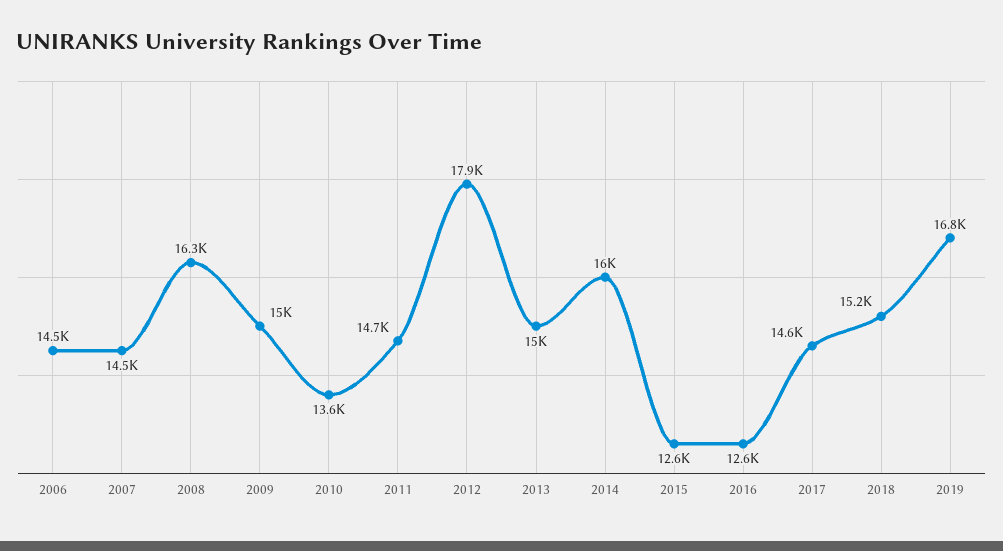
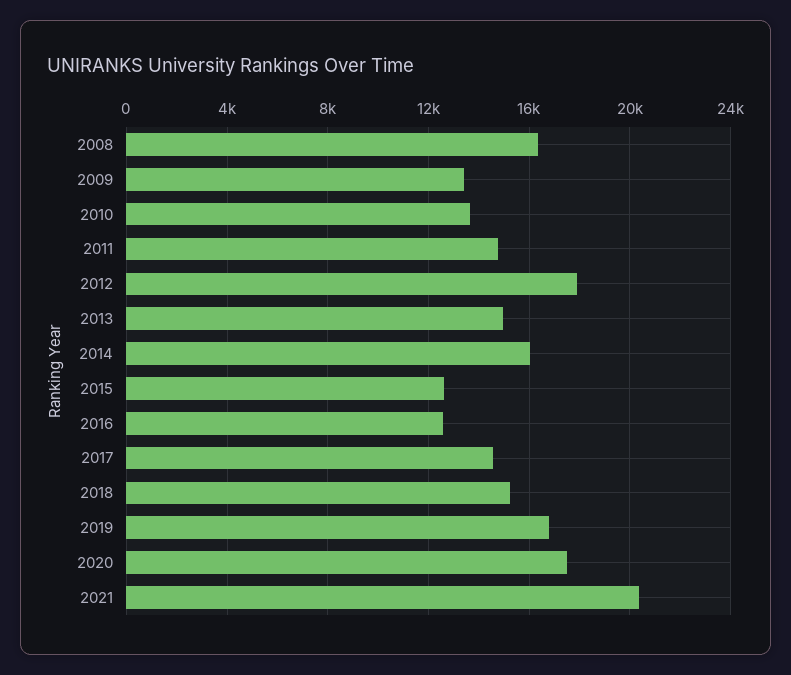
2006: 14500 -> none
2007: 14500 -> none
2009: 15000 -> 13500
2020: none -> 17500
2021: none -> 20500

